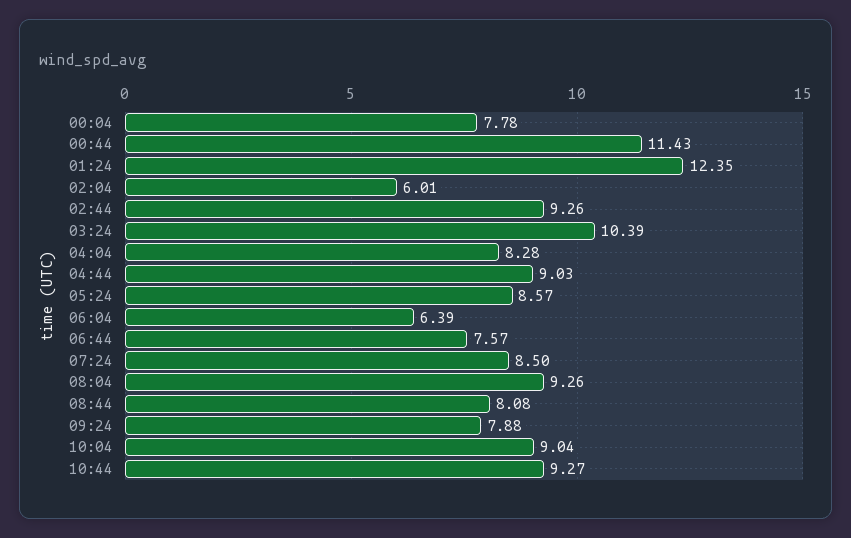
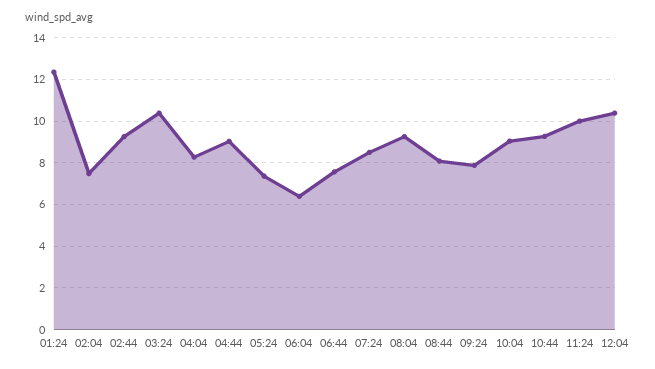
00:04: 7.78 -> none
00:44: 11.43 -> none
02:04: 6.01 -> 7.5
05:24: 8.57 -> 7.5
11:24: none -> 10
12:04: none -> 10.5

